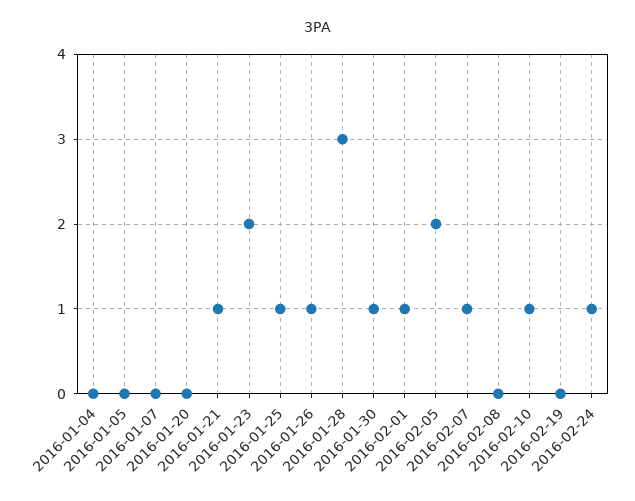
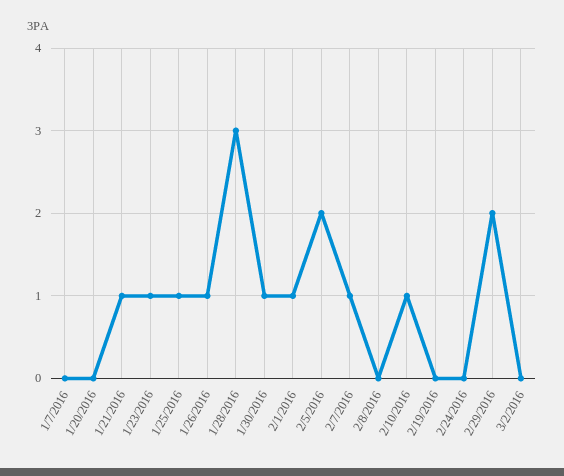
2016-01-04: 0 -> none
2016-01-05: 0 -> none
2016-01-23: 2 -> 1
2016-02-24: 1 -> 0
2/29/2016: none -> 2
3/2/2016: none -> 0

